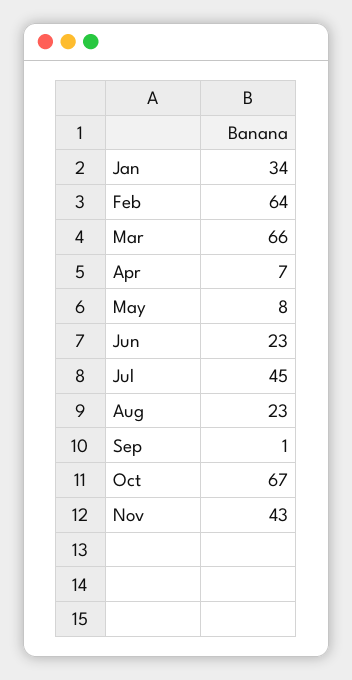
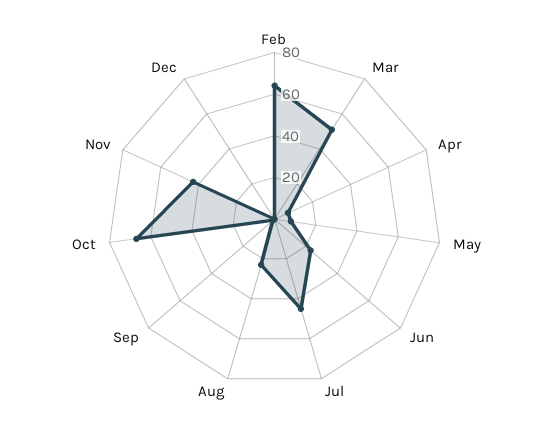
Jan: 34 -> none
Mar: 66 -> 50
Dec: none -> 0

